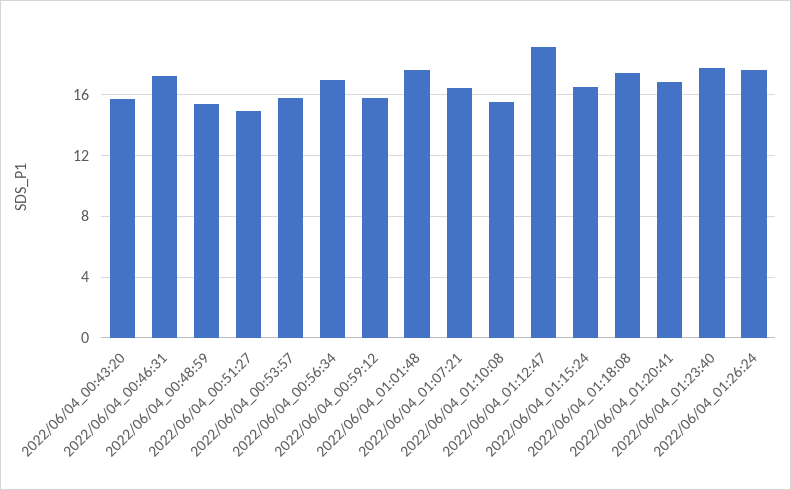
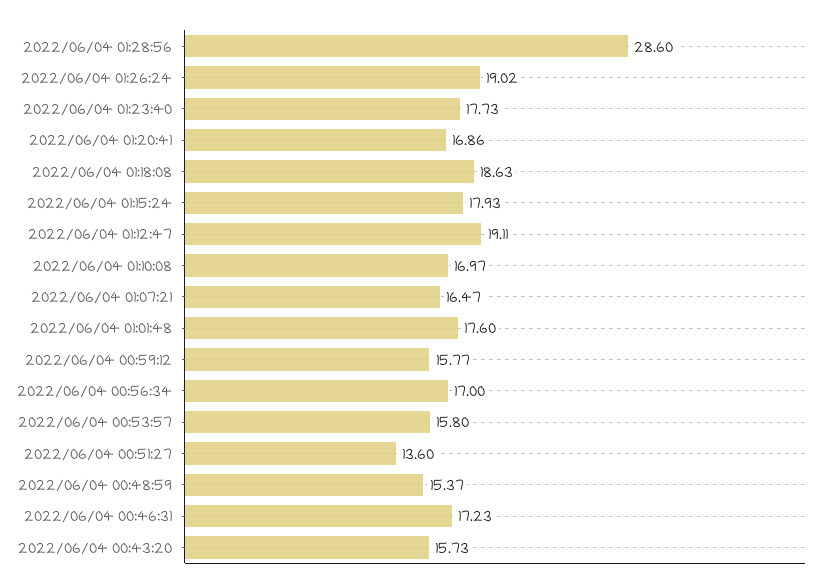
2022/06/04_00:51:27: 15 -> 13.6
2022/06/04_01:10:08: 15.5 -> 16.97
2022/06/04_01:15:24: 16.5 -> 17.93
2022/06/04_01:18:08: 17.5 -> 18.63
2022/06/04_01:26:24: 17.5 -> 19.02
2022/06/04 01:28:56: none -> 28.6

